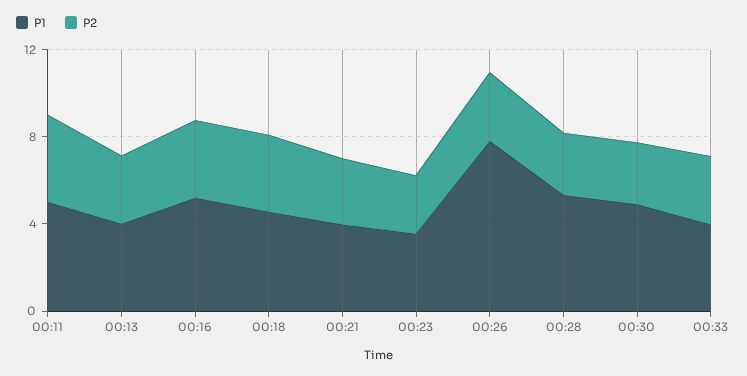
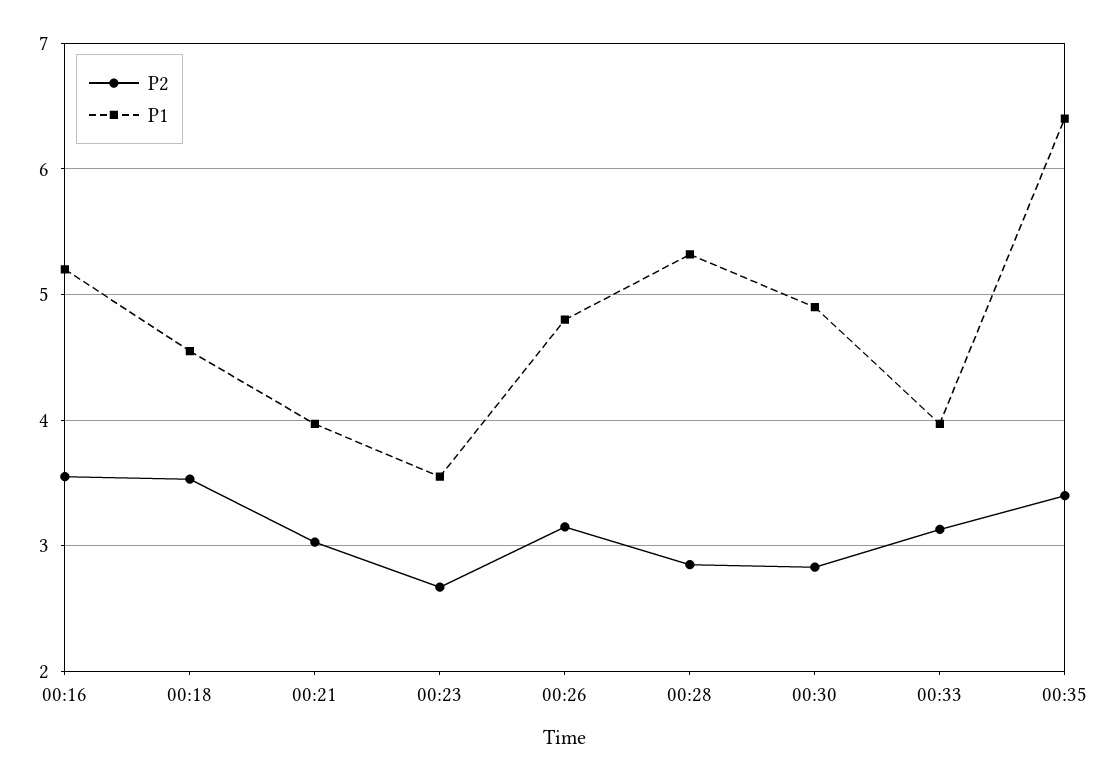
P1, 00:11: 5 -> none
P2, 00:11: 4 -> none
P1, 00:13: 4 -> none
P2, 00:13: 3 -> none
P1, 00:26: 8 -> 4.8
P2, 00:35: none -> 3.4
P1, 00:35: none -> 6.4

